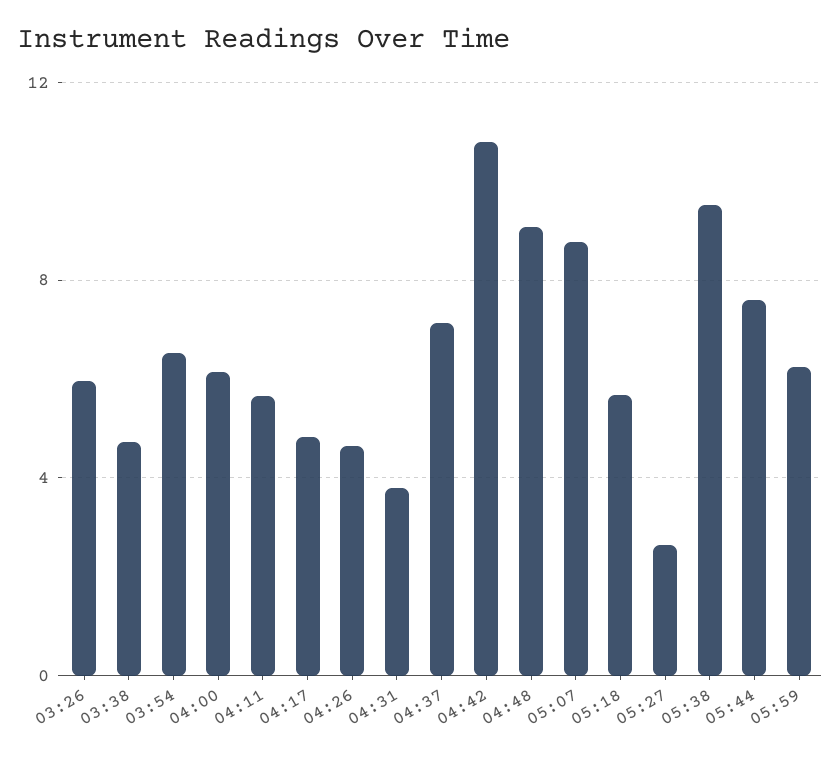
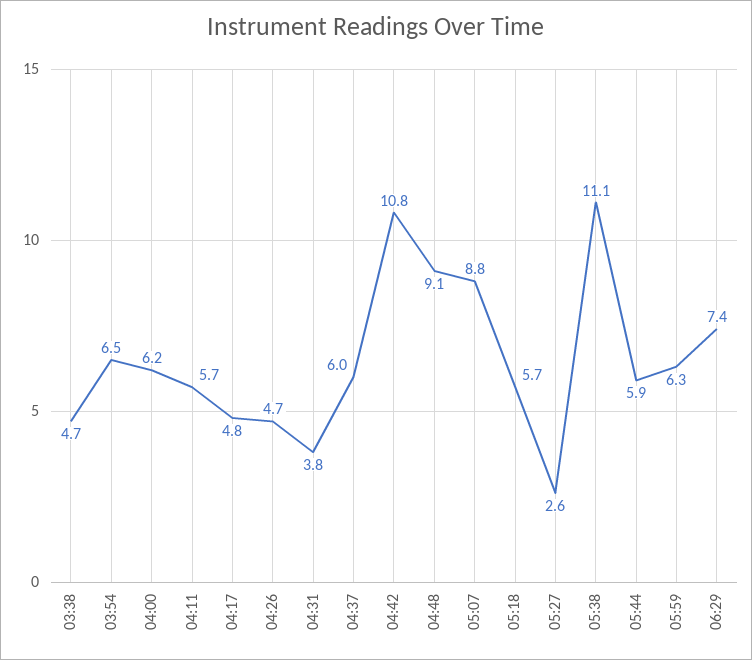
03:26: 6 -> none
04:37: 7 -> 6
05:38: 9.5 -> 11.1
05:44: 7.5 -> 5.9
06:29: none -> 7.4

